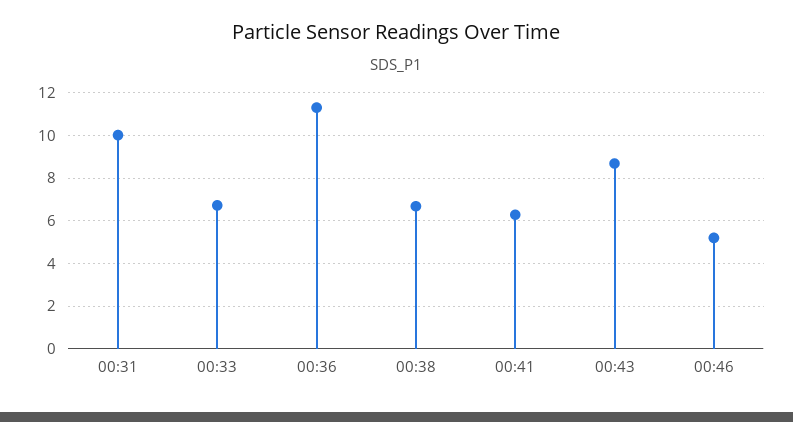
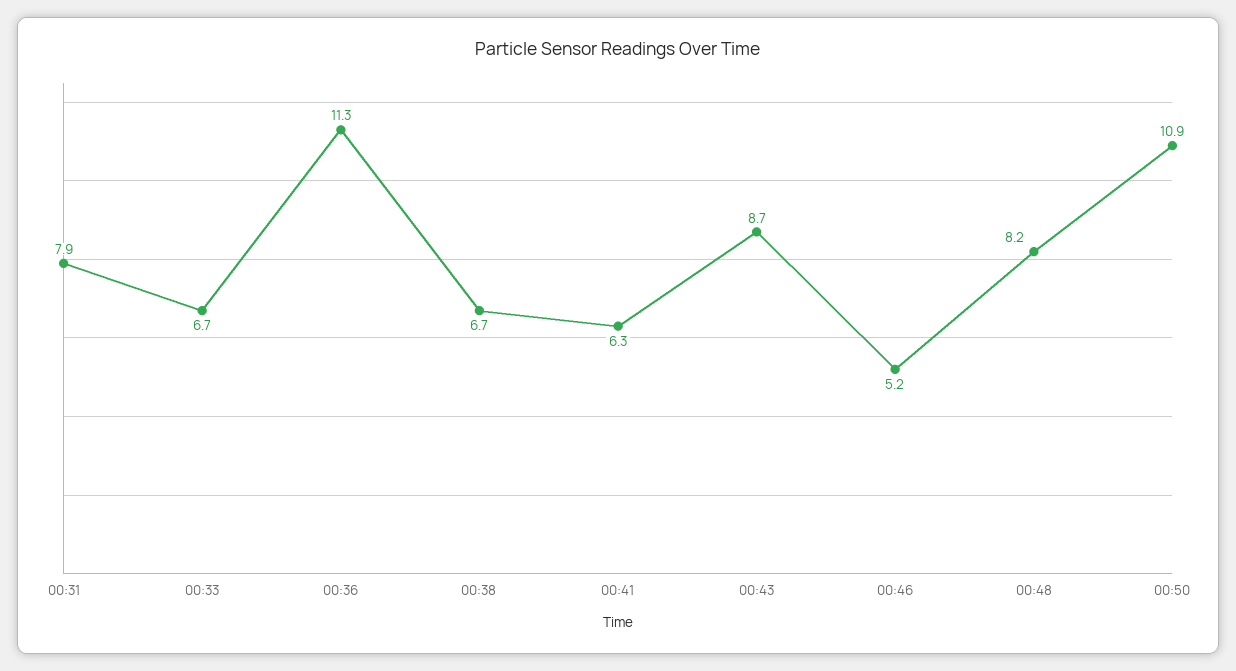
00:31: 10 -> 7.9
00:48: none -> 8.2
00:50: none -> 10.9

